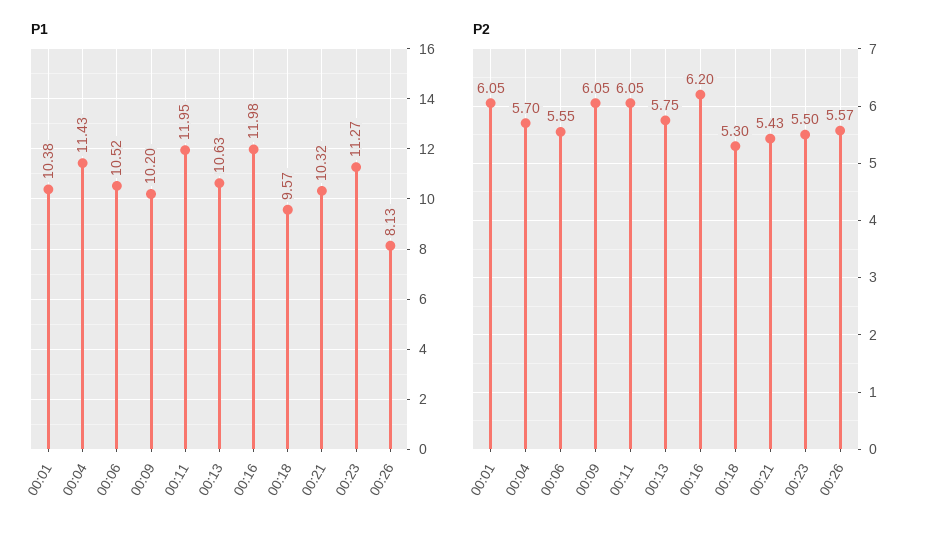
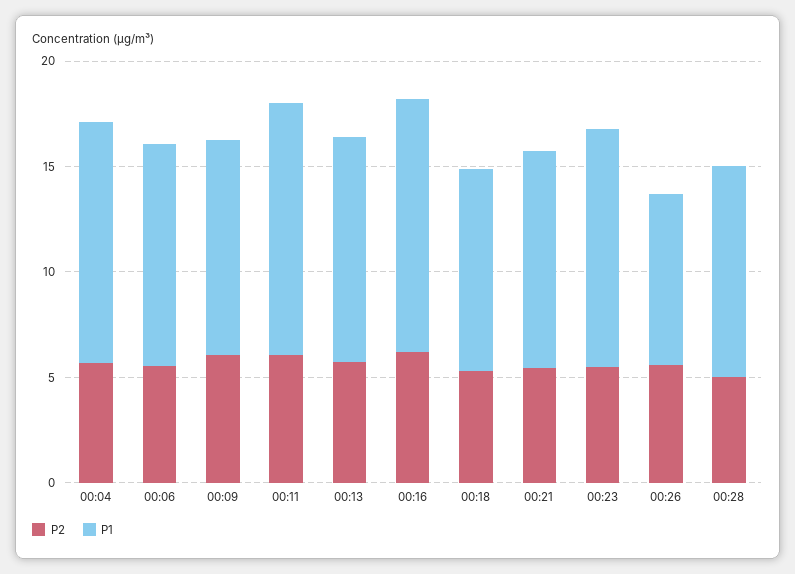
P1, 00:01: 10.38 -> none
P2, 00:01: 6.05 -> none
P2, 00:28: none -> 5
P1, 00:28: none -> 10

